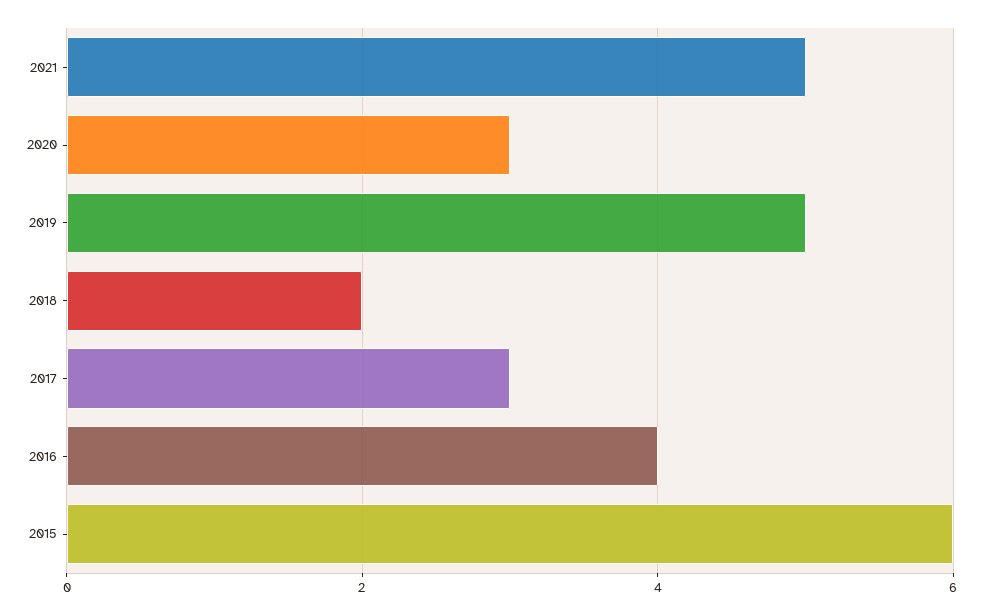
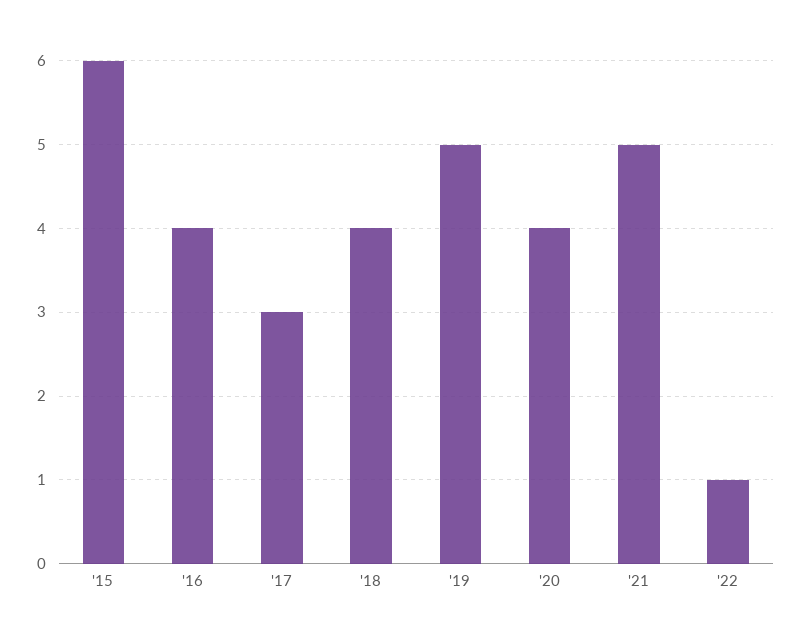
2020: 3 -> 4
2018: 2 -> 4
'22: none -> 1

